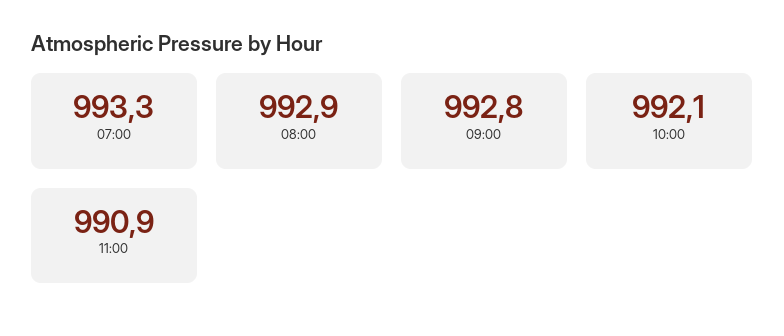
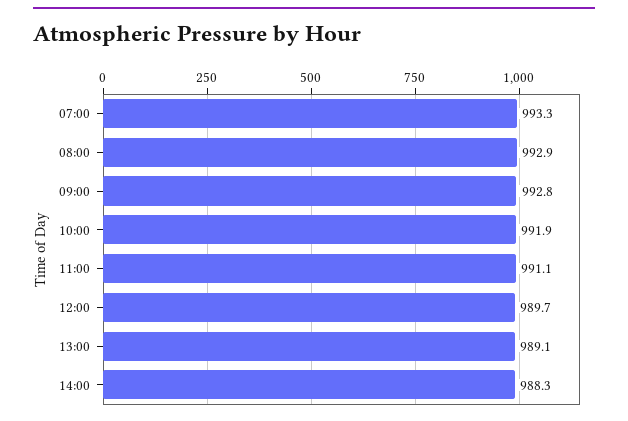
10:00: 992.1 -> 991.9
11:00: 990.9 -> 991.1
12:00: none -> 989.7
13:00: none -> 989.1
14:00: none -> 988.3

